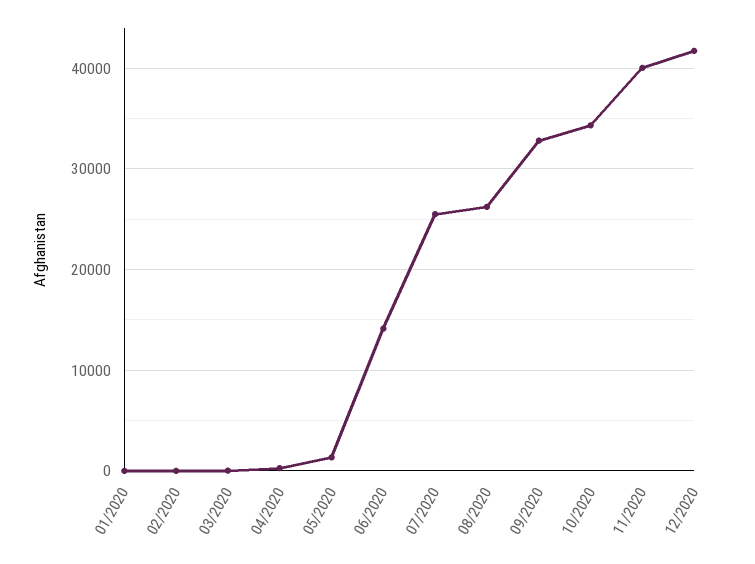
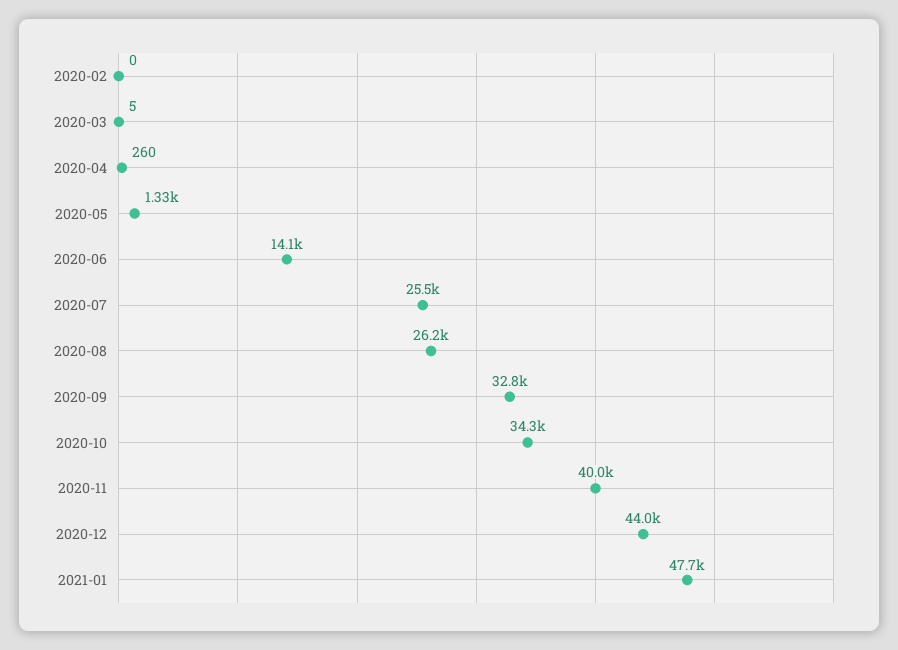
01/2020: 0 -> none
12/2020: 42000 -> 44000
2021-01: none -> 47700

